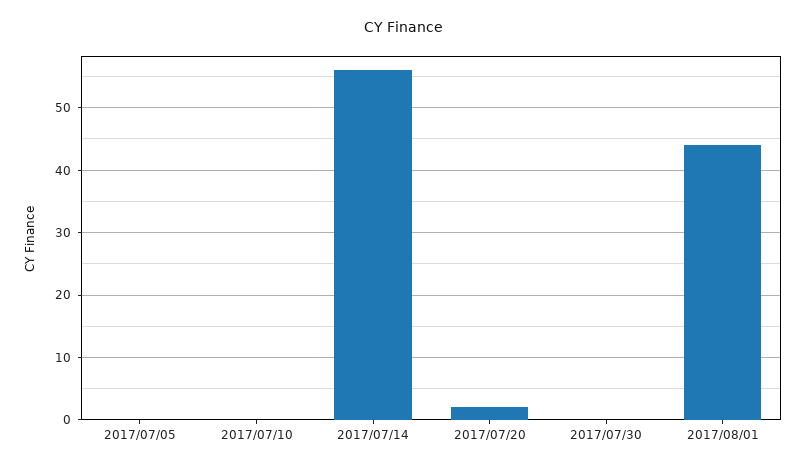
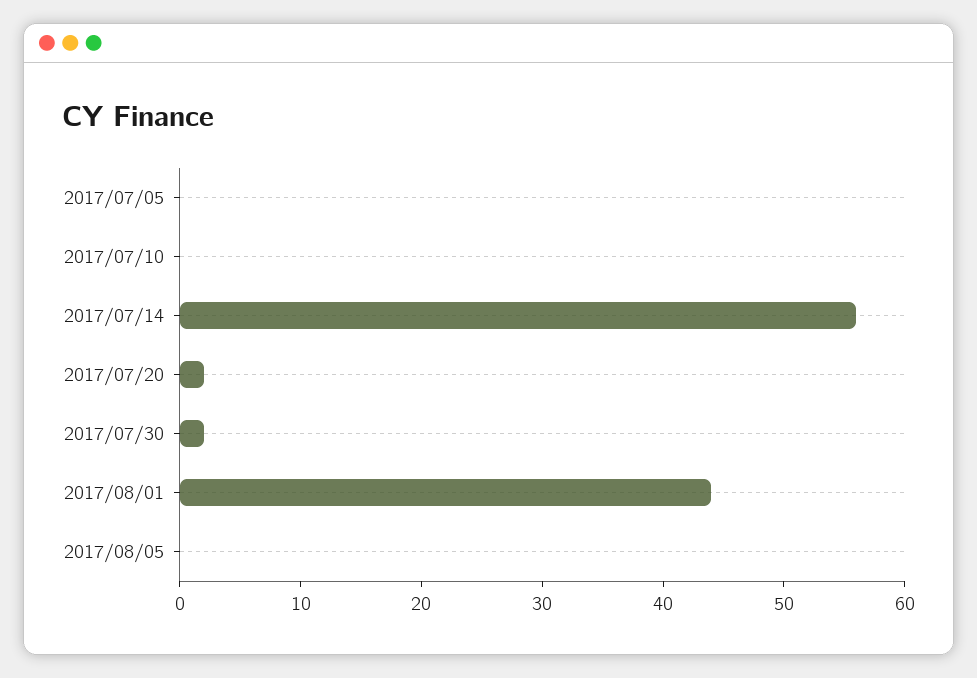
2017/07/30: 0 -> 2
2017/08/05: none -> 0

